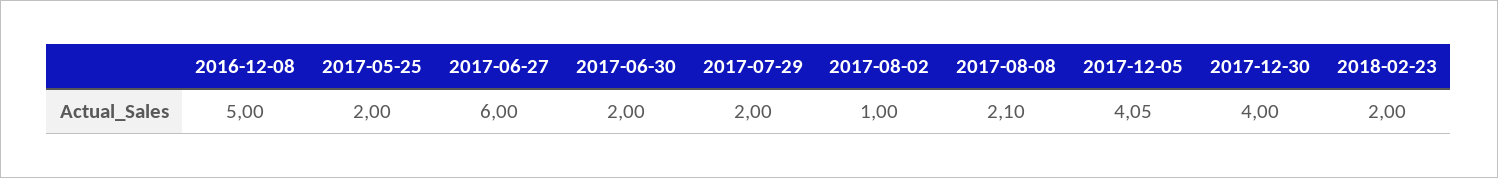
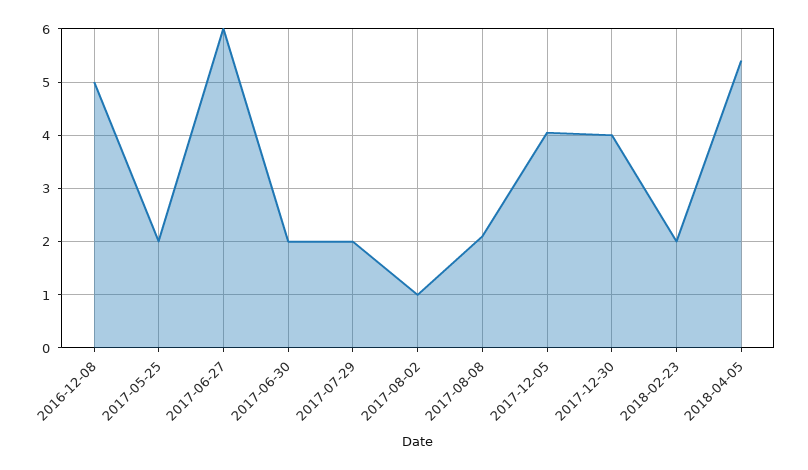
2018-04-05: none -> 5.4

